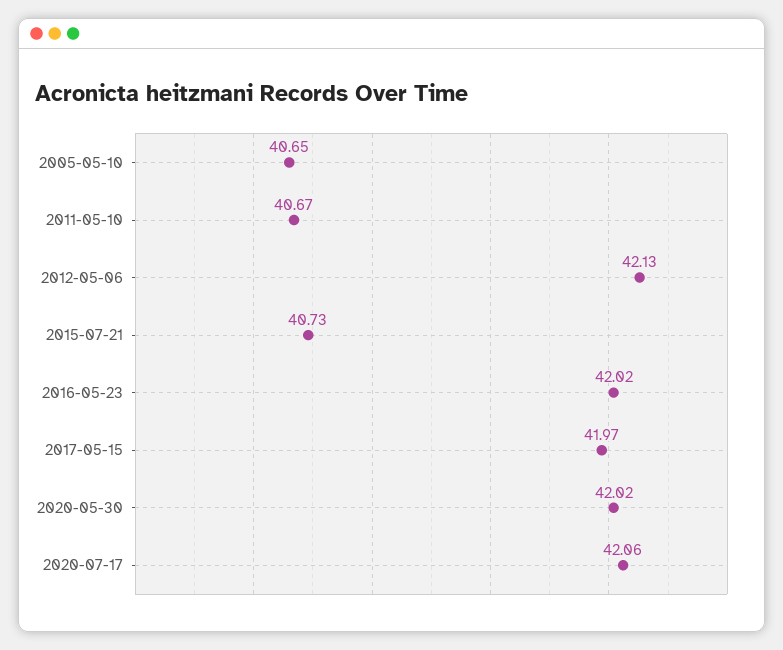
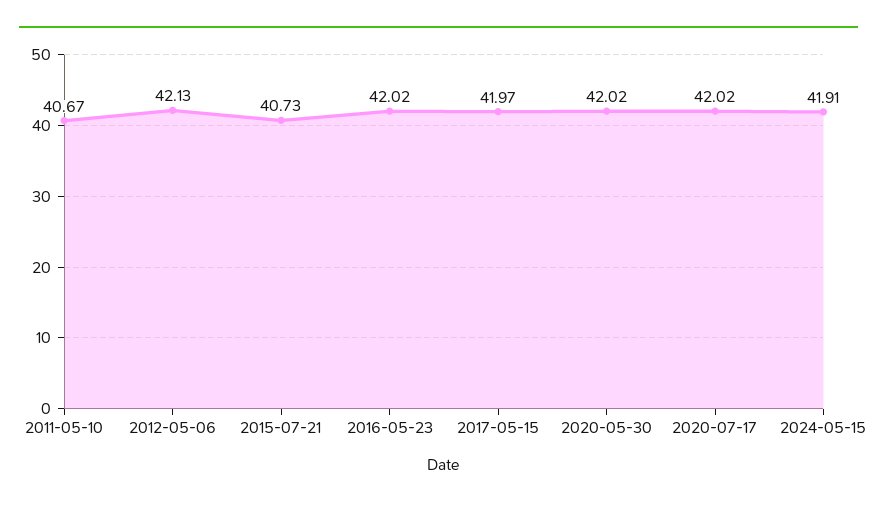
2005-05-10: 40.65 -> none
2020-07-17: 42.06 -> 42.02
2024-05-15: none -> 41.91

